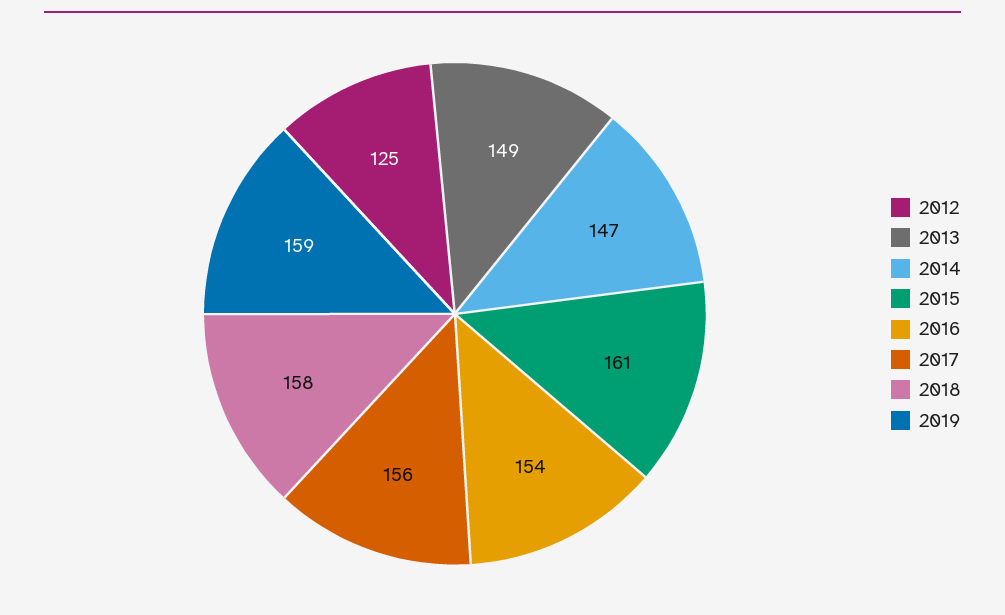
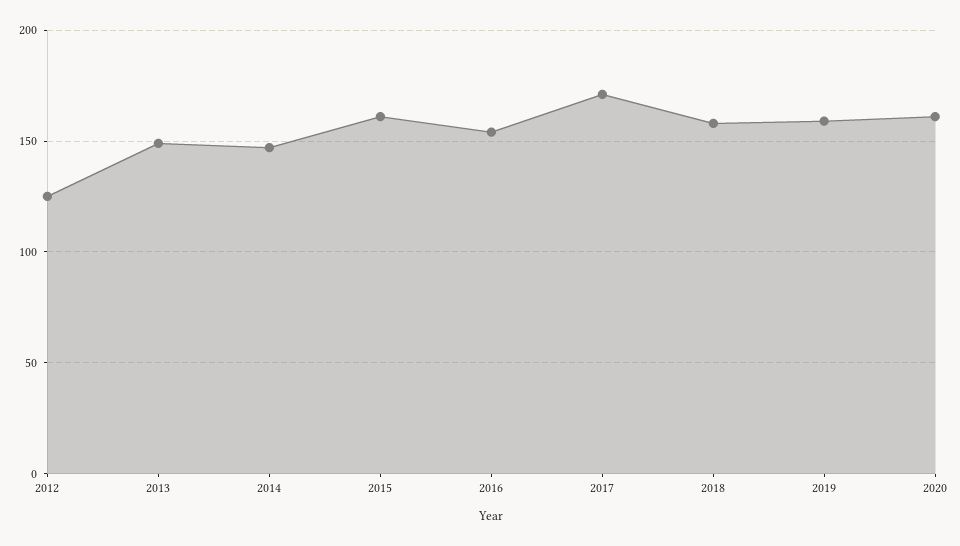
2017: 156 -> 170
2020: none -> 160

